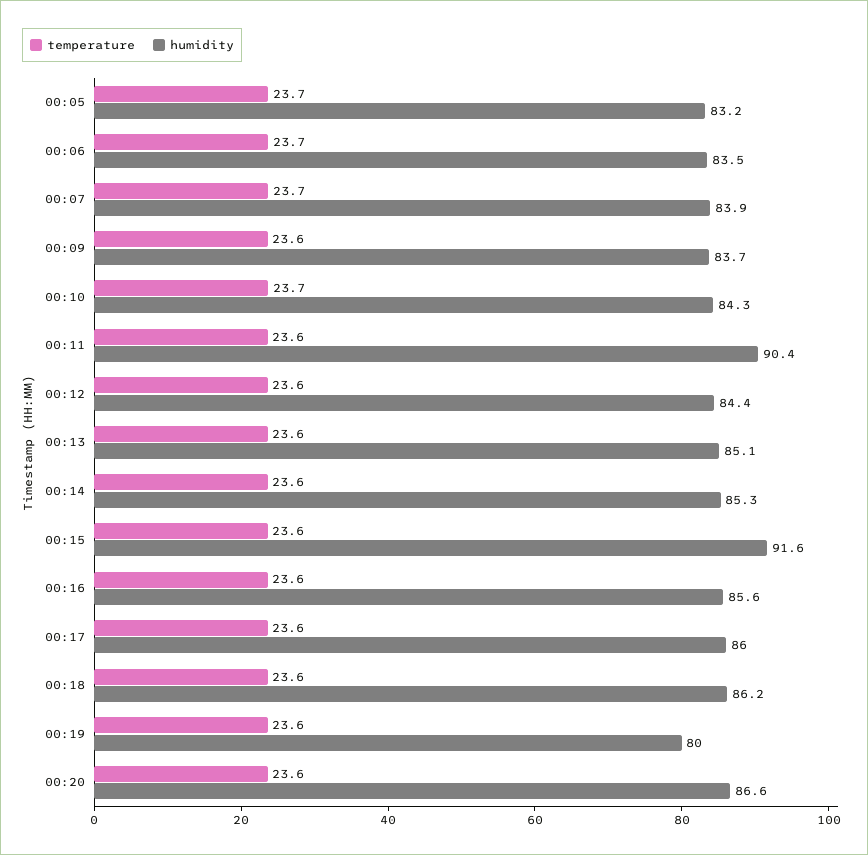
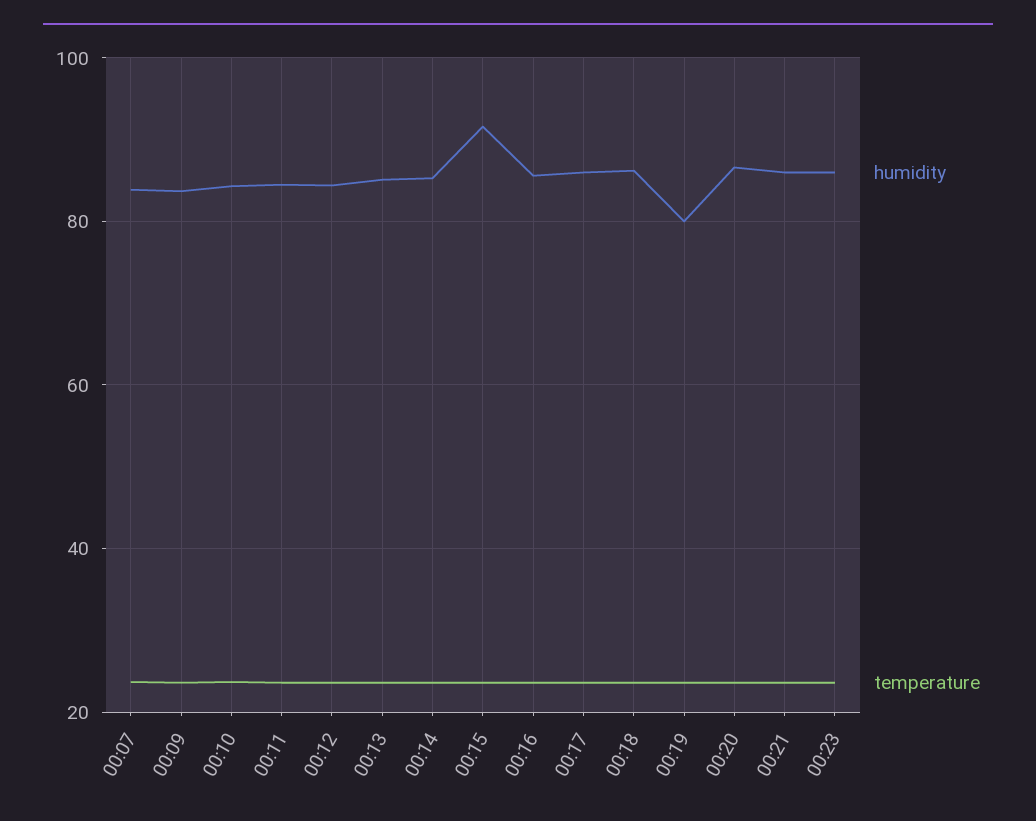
temperature, 00:05: 23.7 -> none
humidity, 00:05: 83.2 -> none
temperature, 00:06: 23.7 -> none
humidity, 00:06: 83.5 -> none
humidity, 00:11: 90.4 -> 84
humidity, 00:21: none -> 86
temperature, 00:21: none -> 24
humidity, 00:23: none -> 86
temperature, 00:23: none -> 24

